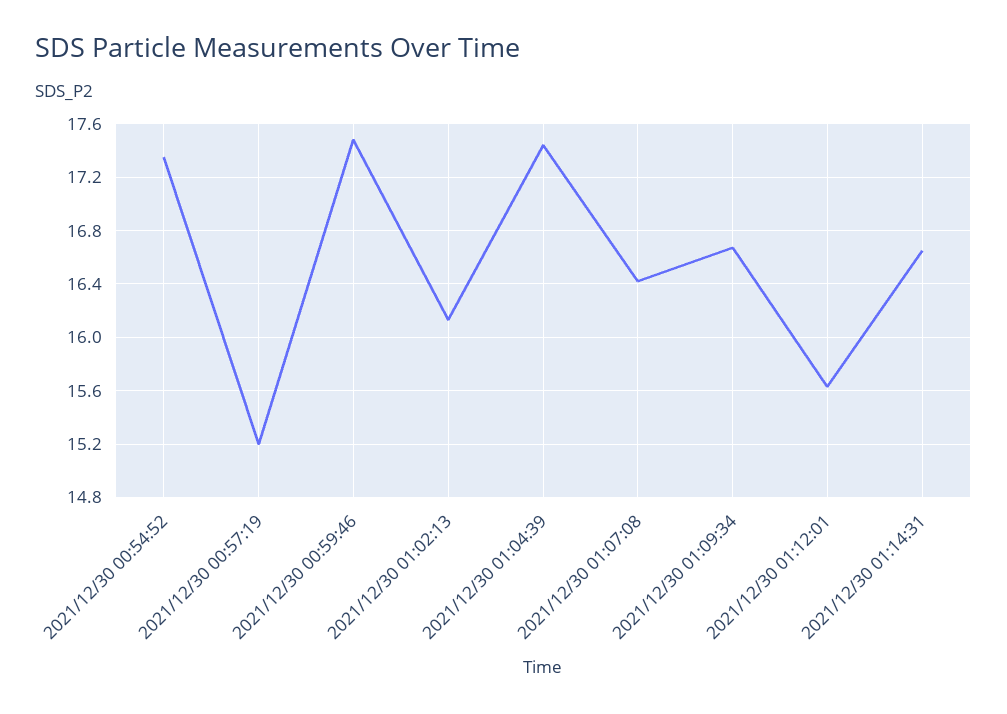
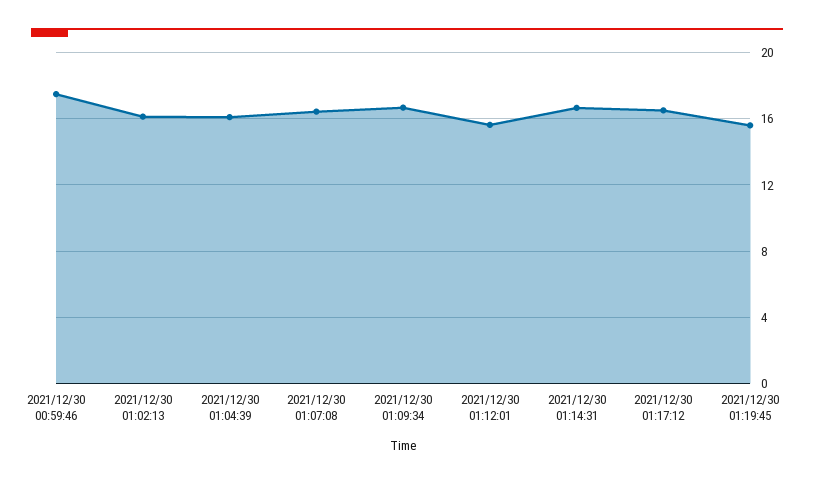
2021/12/30 00:54:52: 17.35 -> none
2021/12/30 00:57:19: 15.2 -> none
2021/12/30 01:04:39: 17.45 -> 16
2021/12/30 01:17:12: none -> 16.5
2021/12/30 01:19:45: none -> 15.5

